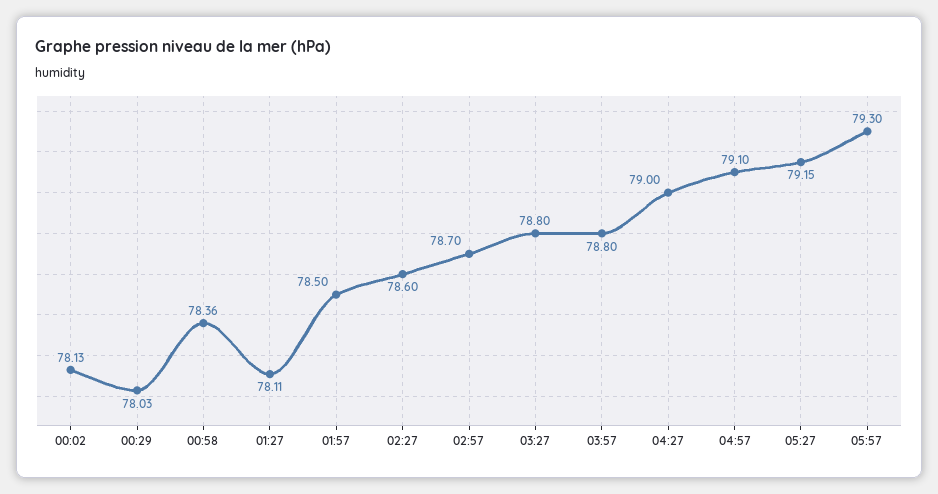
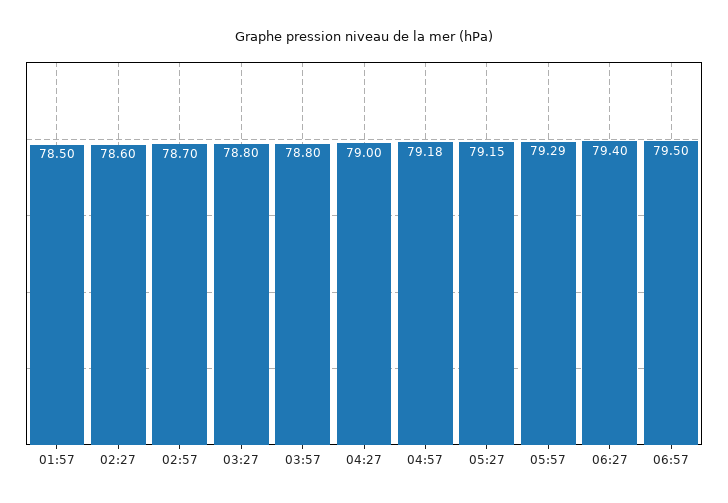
00:02: 78.13 -> none
00:29: 78.03 -> none
00:58: 78.36 -> none
01:27: 78.11 -> none
04:57: 79.1 -> 79.18
05:57: 79.3 -> 79.29
06:27: none -> 79.4
06:57: none -> 79.5

